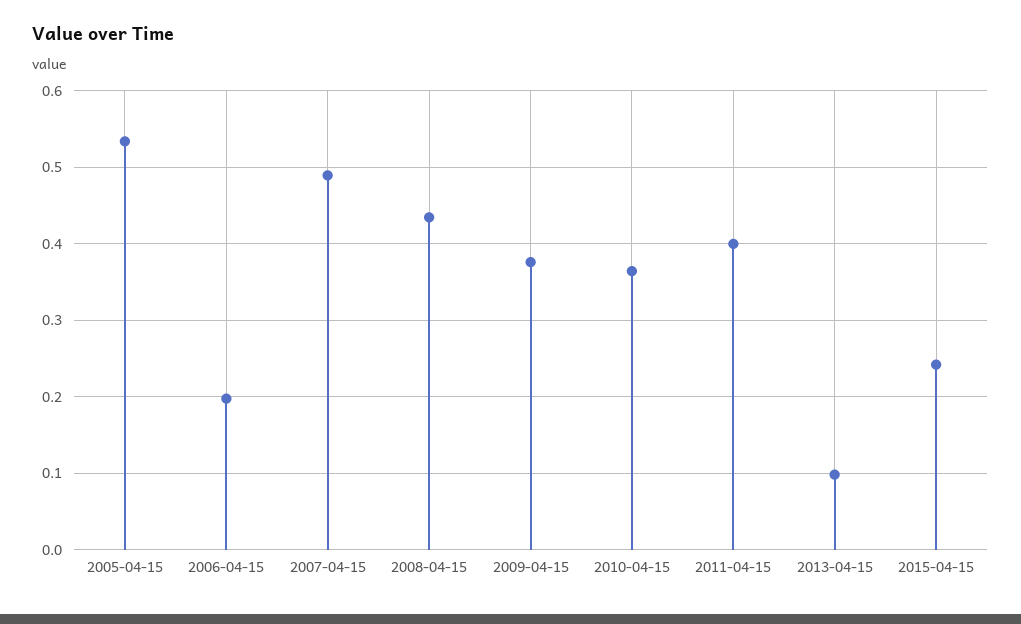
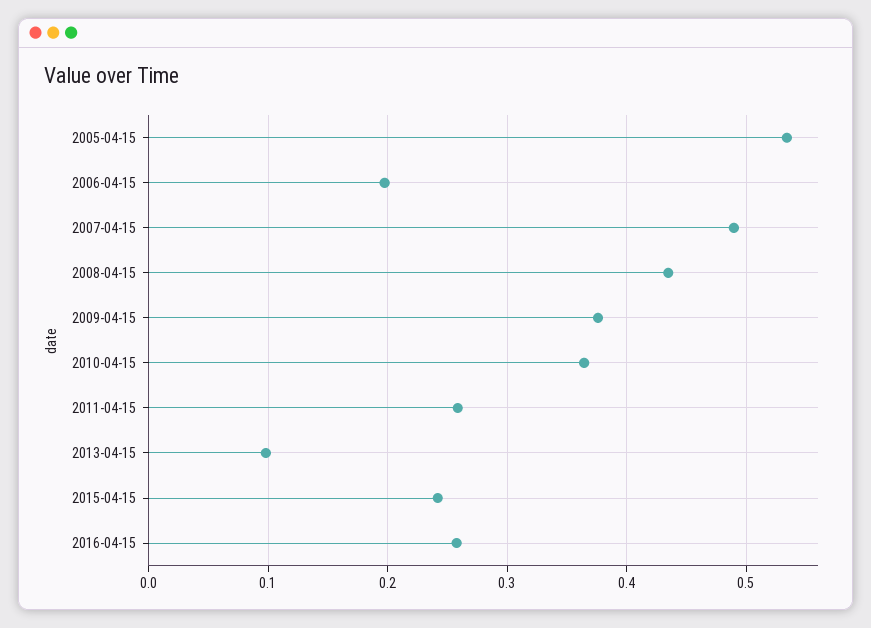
2011-04-15: 0.4 -> 0.26
2016-04-15: none -> 0.26

